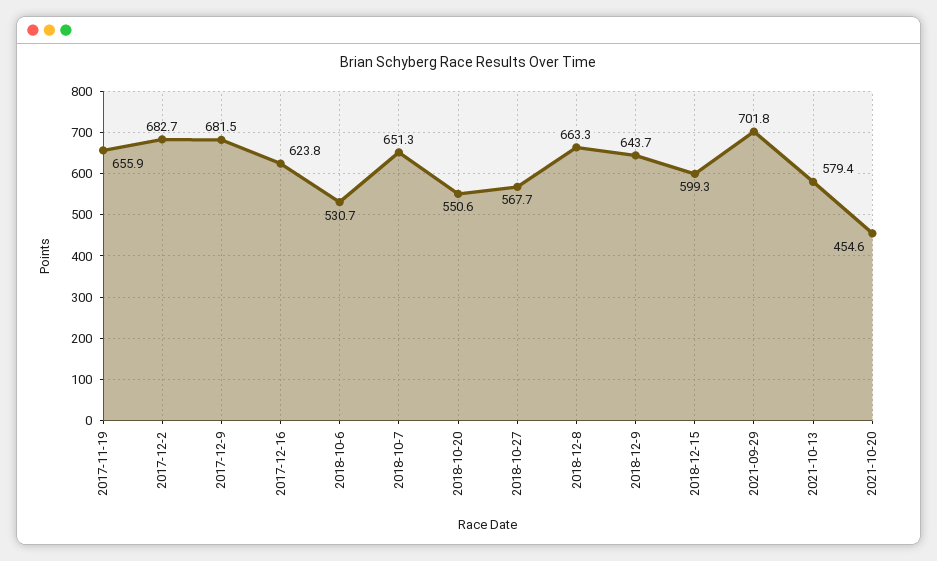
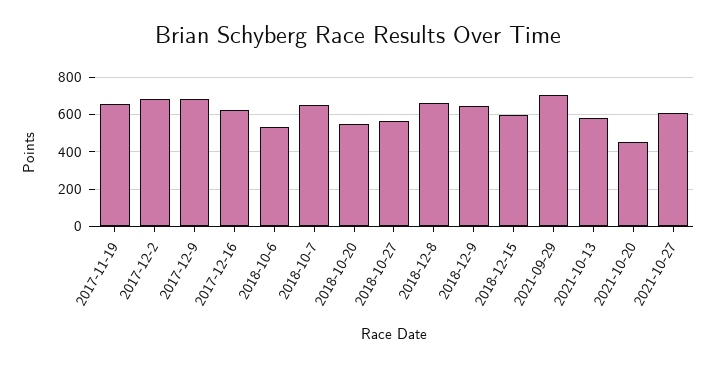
2021-10-27: none -> 600

